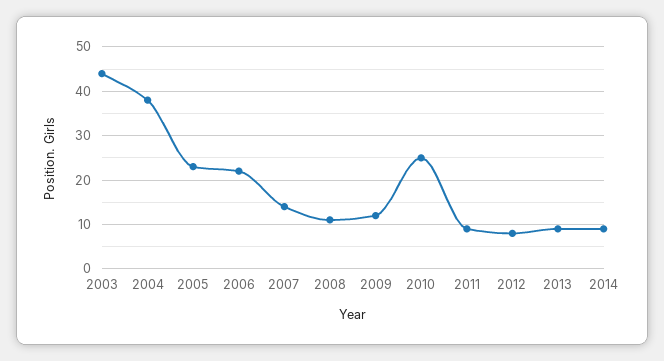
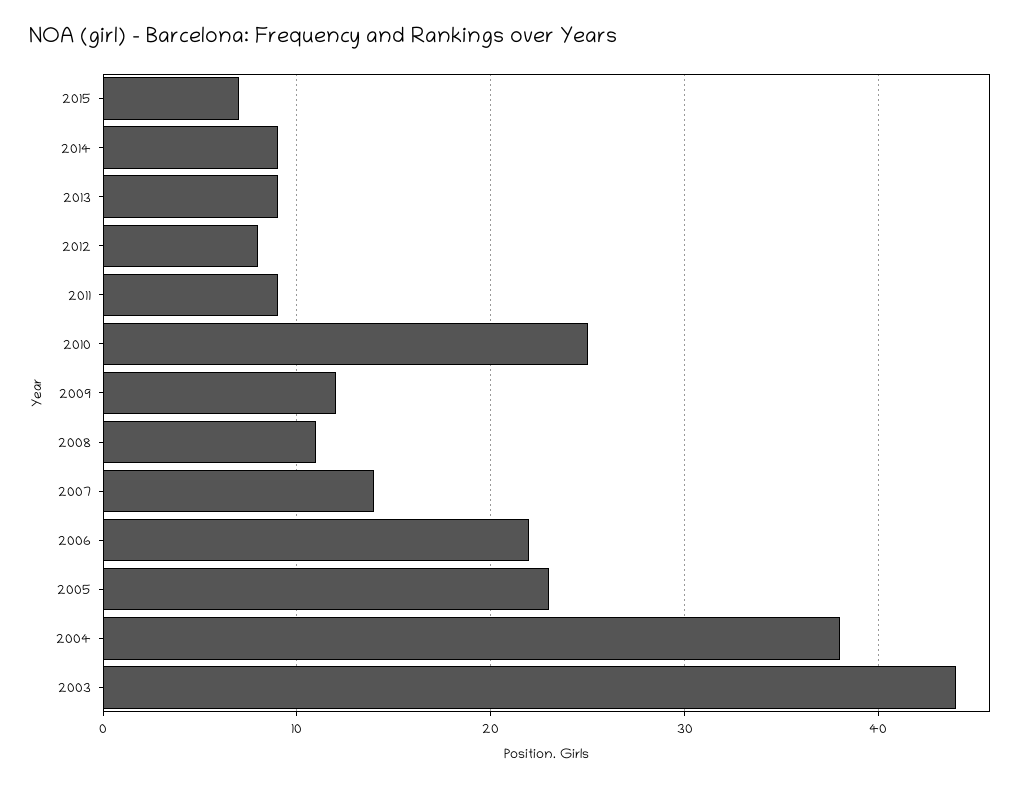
2015: none -> 7

